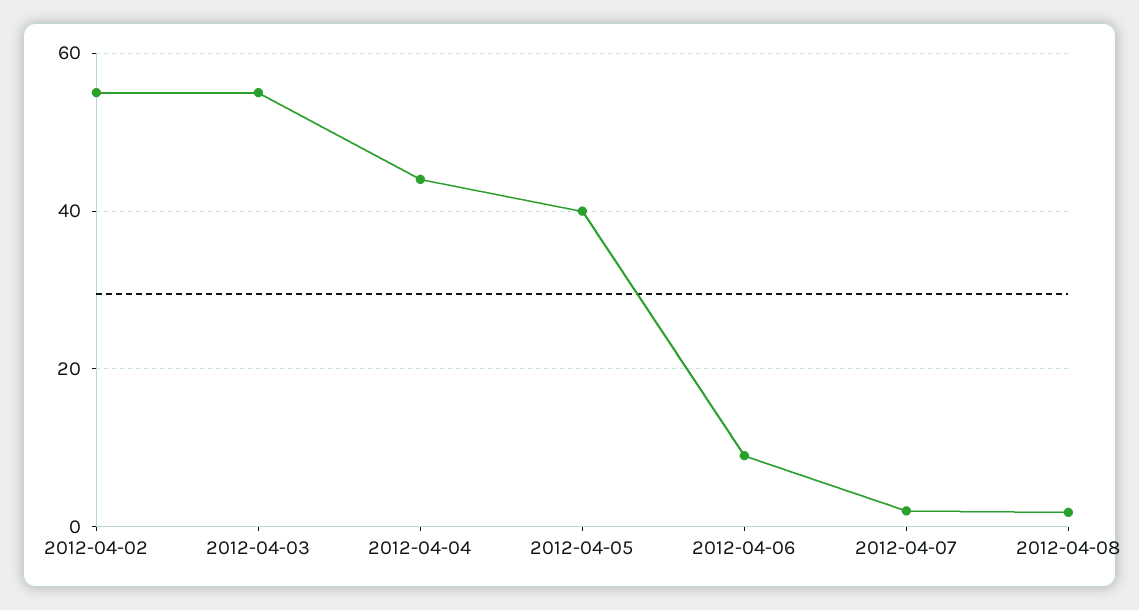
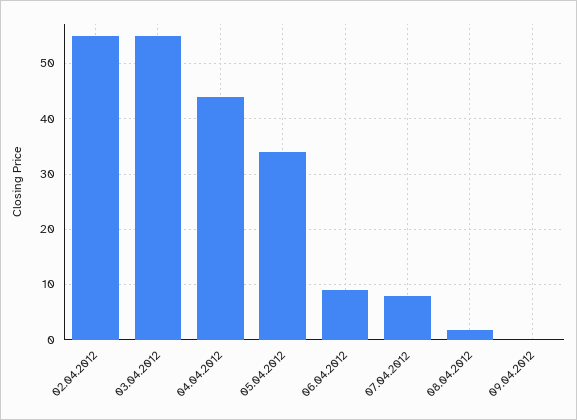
2012-04-05: 40 -> 34
2012-04-07: 2 -> 8
09.04.2012: none -> 0

